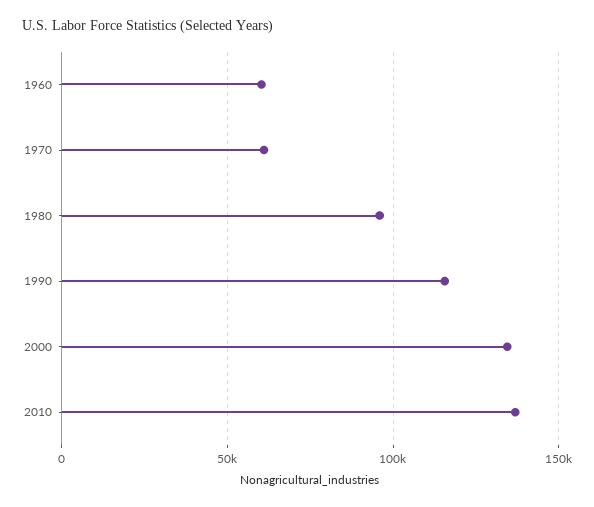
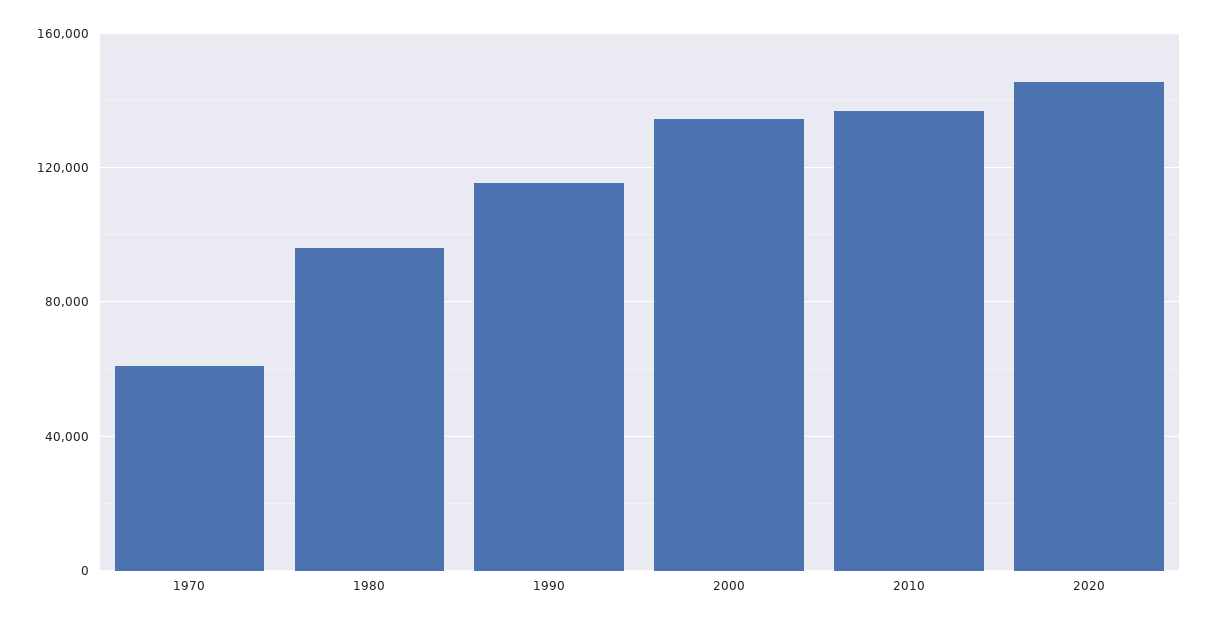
1960: 60000 -> none
2020: none -> 145000

